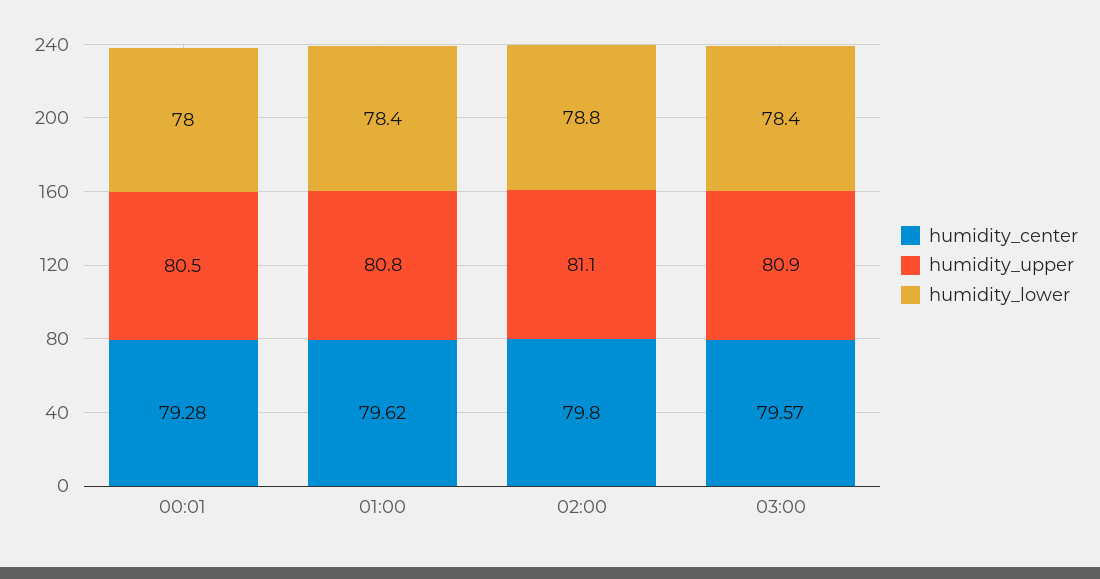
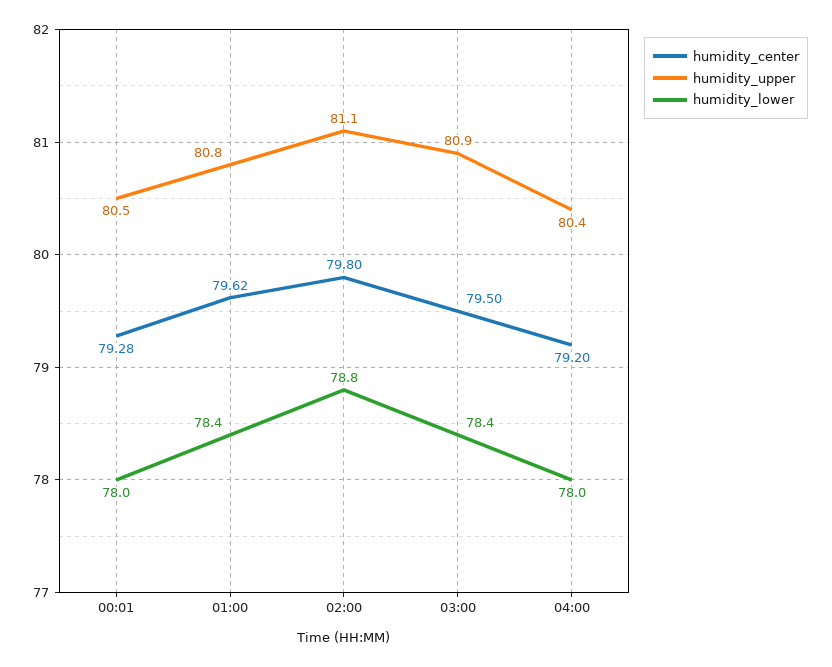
humidity_center, 03:00: 79.57 -> 79.5
humidity_center, 04:00: none -> 79.2
humidity_upper, 04:00: none -> 80.4
humidity_lower, 04:00: none -> 78

